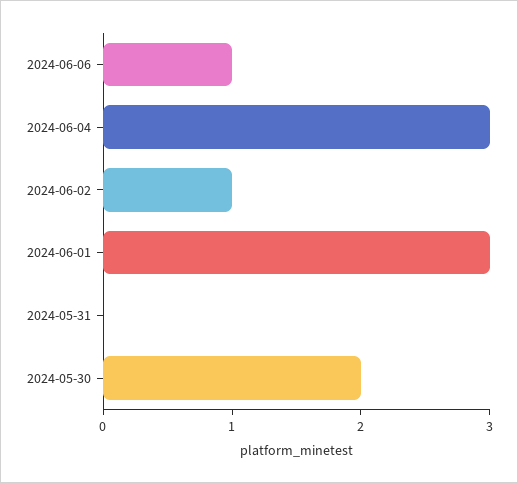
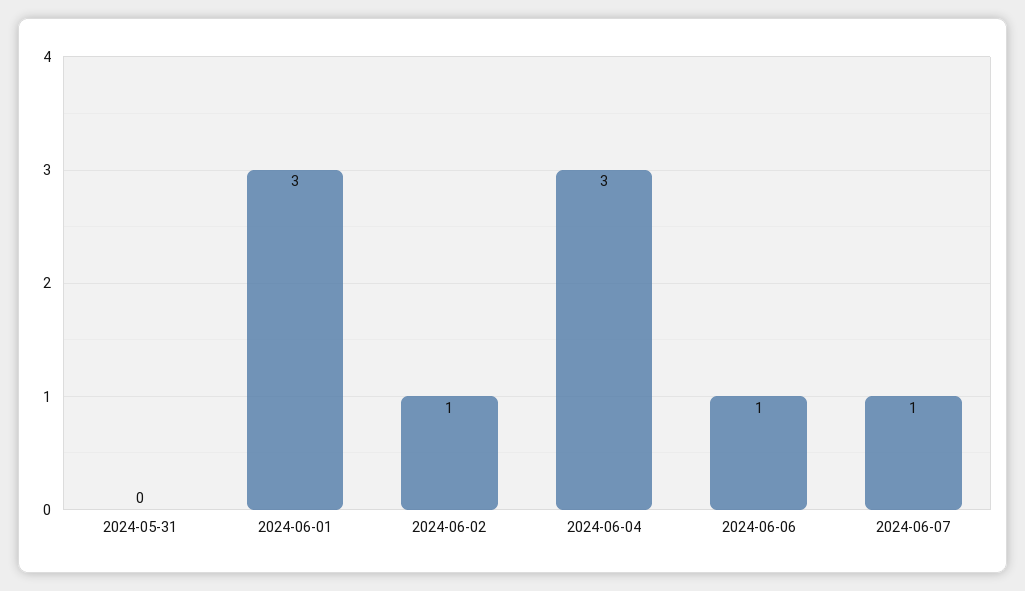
2024-05-30: 2 -> none
2024-06-07: none -> 1

